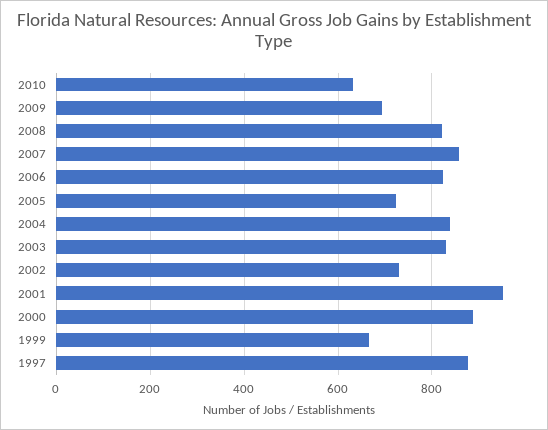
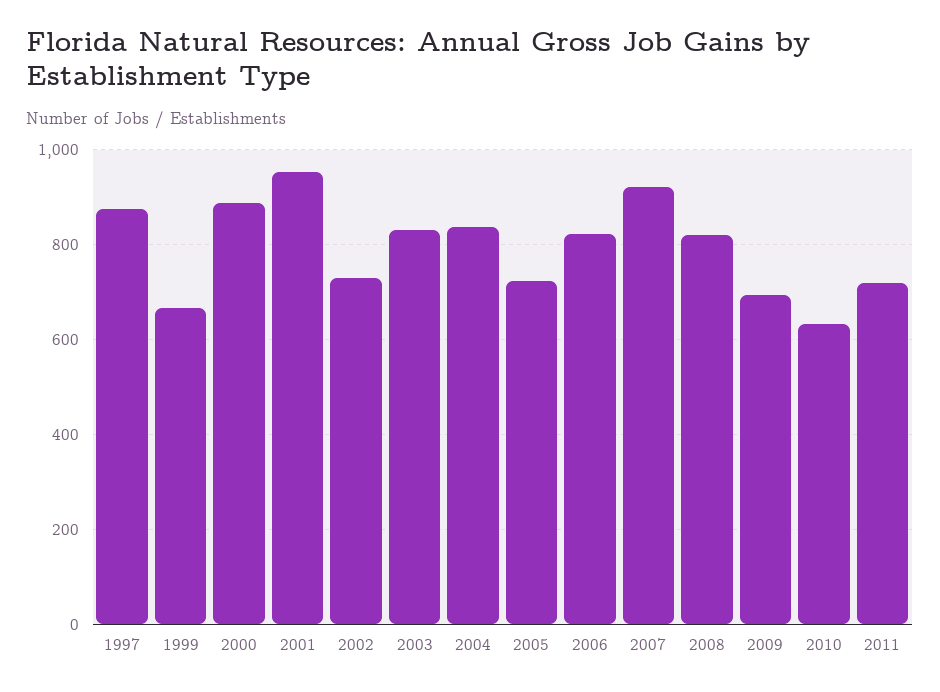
2007: 860 -> 920
2011: none -> 720

